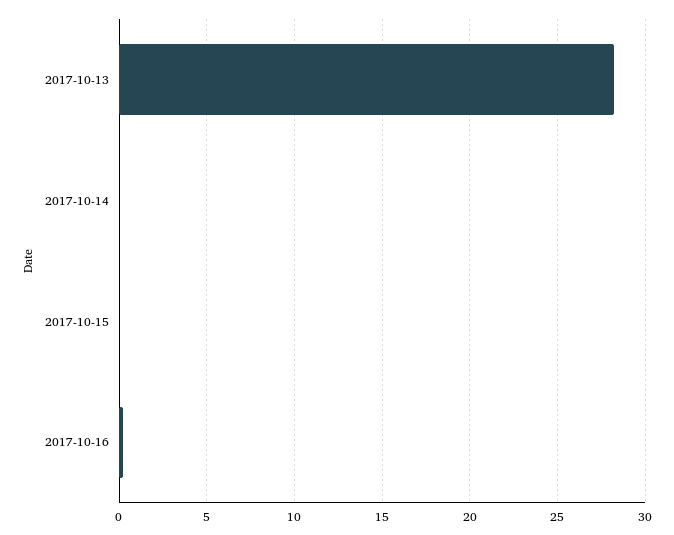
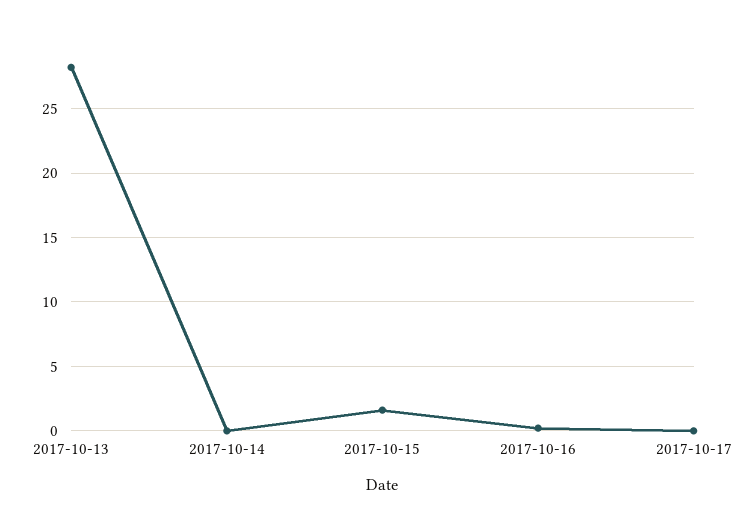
2017-10-15: 0 -> 1.5
2017-10-17: none -> 0

